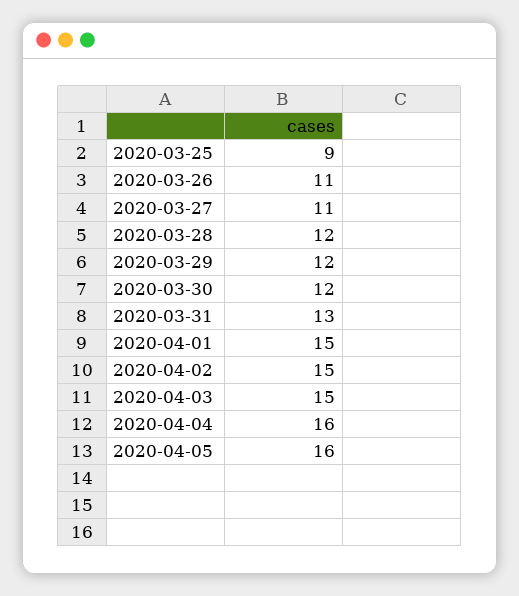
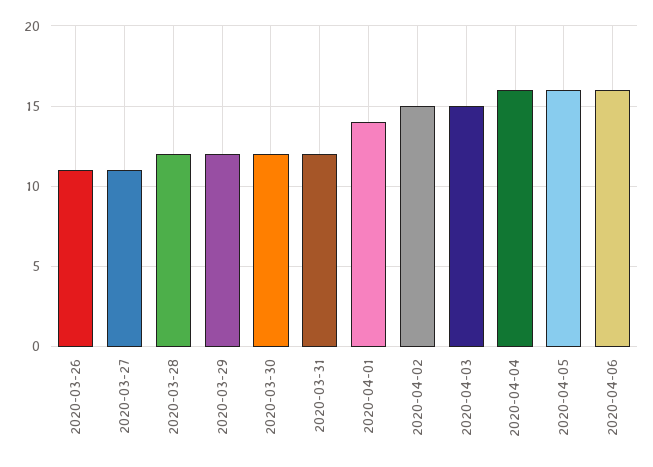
2020-03-25: 9 -> none
2020-03-31: 13 -> 12
2020-04-01: 15 -> 14
2020-04-06: none -> 16

